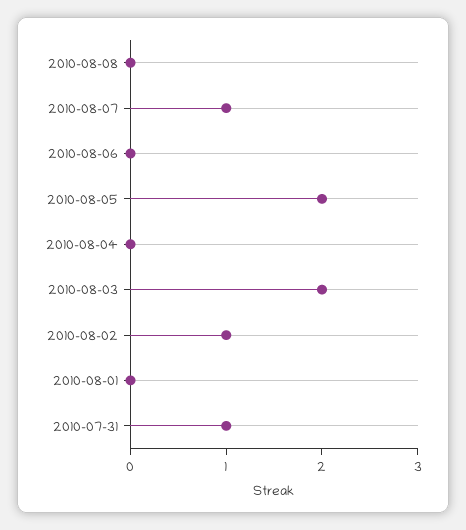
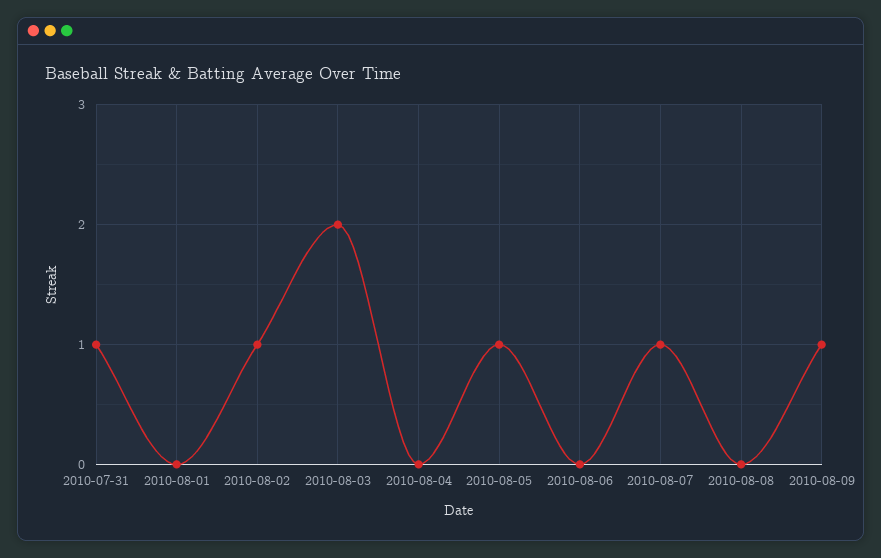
2010-08-05: 2 -> 1
2010-08-09: none -> 1

